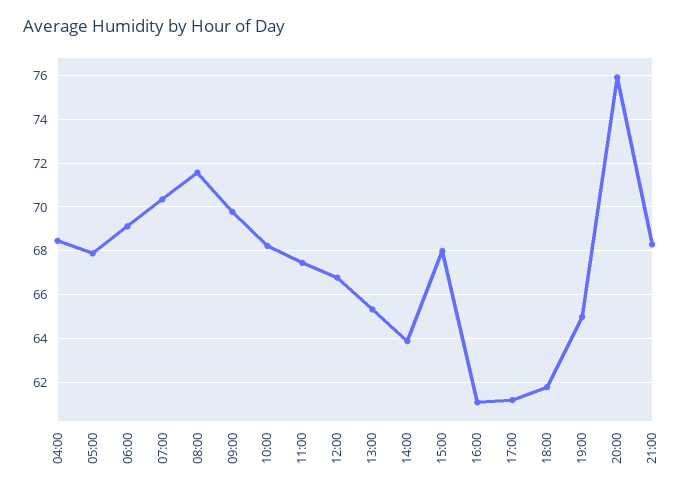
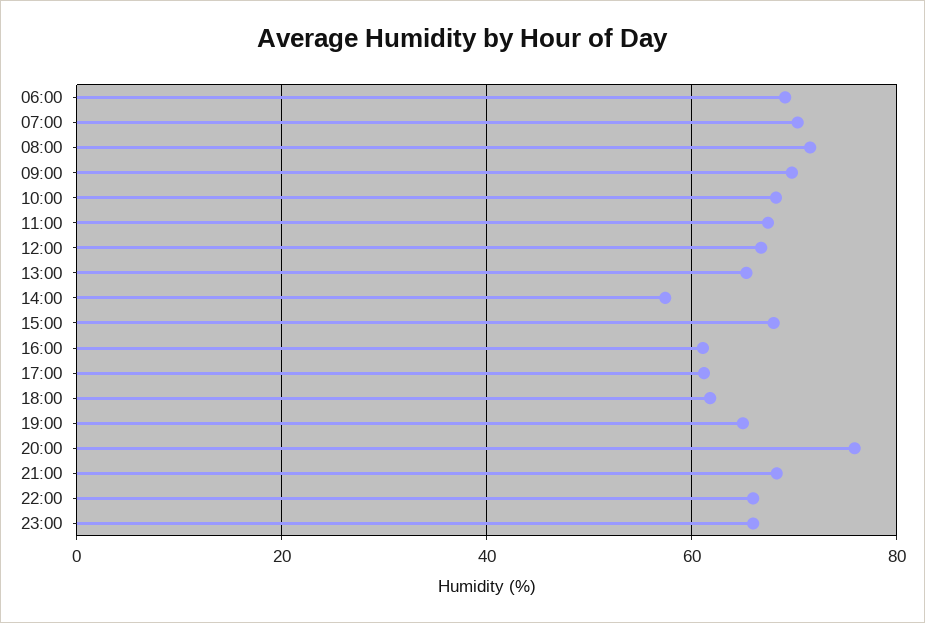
04:00: 68.5 -> none
05:00: 68 -> none
14:00: 64 -> 58
22:00: none -> 66
23:00: none -> 66

